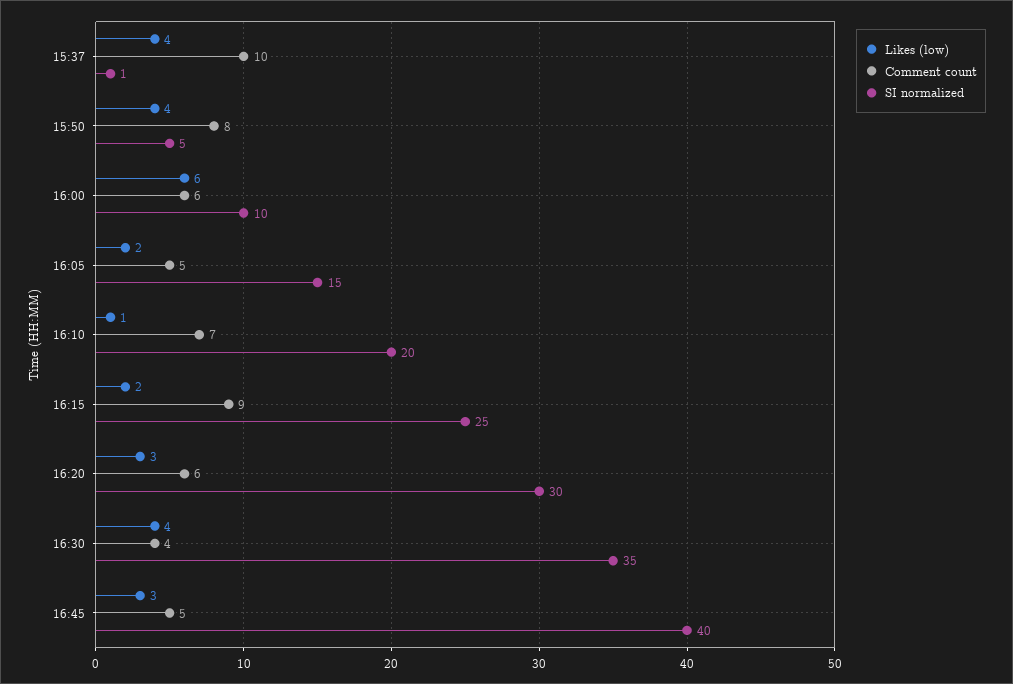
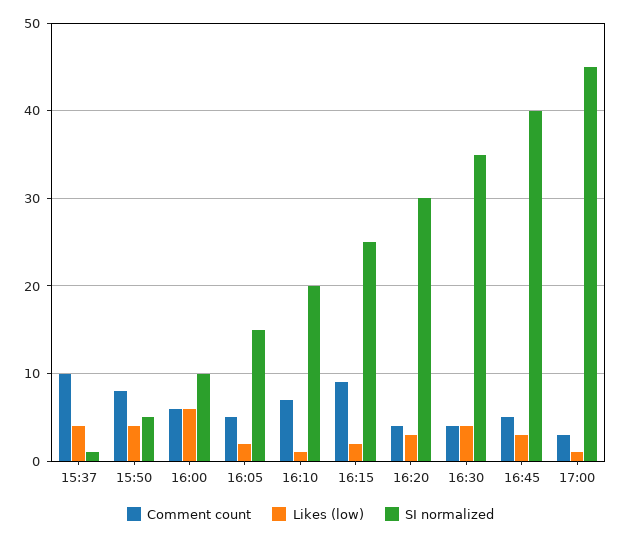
Comment count, 16:20: 6 -> 4
Comment count, 17:00: none -> 3
Likes (low), 17:00: none -> 1
SI normalized, 17:00: none -> 45

